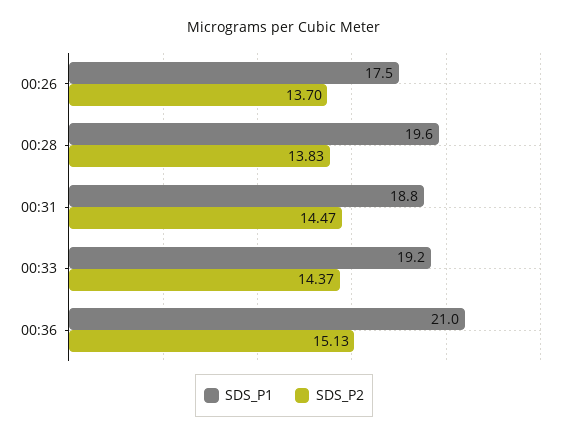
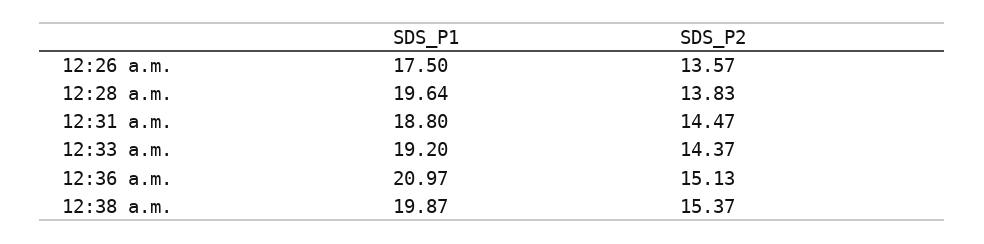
SDS_P2, 00:26: 13.7 -> 13.57
SDS_P1, 12:38 a.m.: none -> 19.87
SDS_P2, 12:38 a.m.: none -> 15.37

